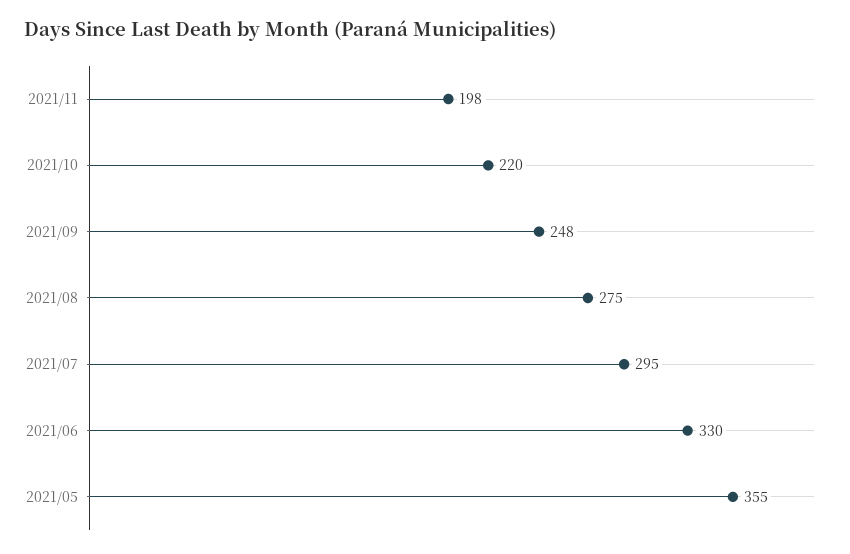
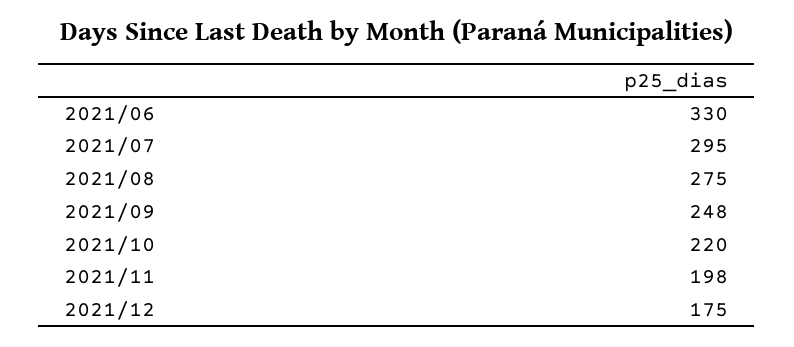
2021/05: 355 -> none
2021/12: none -> 175

